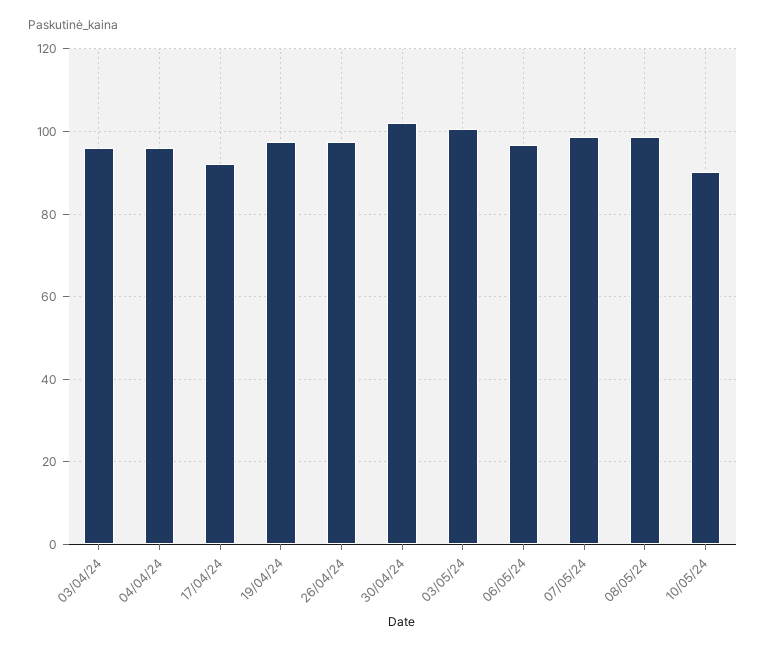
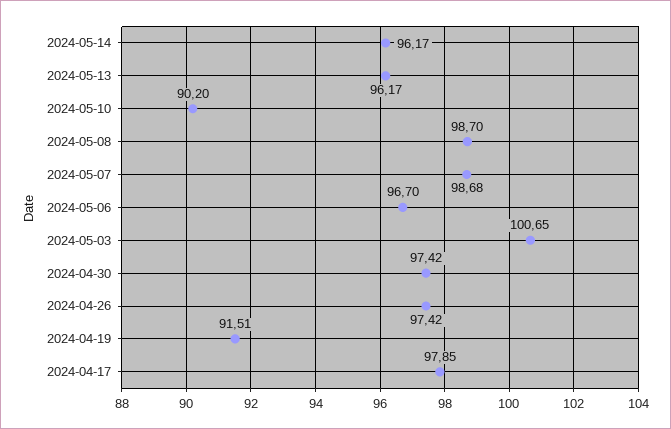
03/04/24: 96 -> none
04/04/24: 96 -> none
17/04/24: 92 -> 97.85
19/04/24: 98 -> 91.51
30/04/24: 102 -> 97.42
2024-05-14: none -> 96.17
2024-05-13: none -> 96.17

